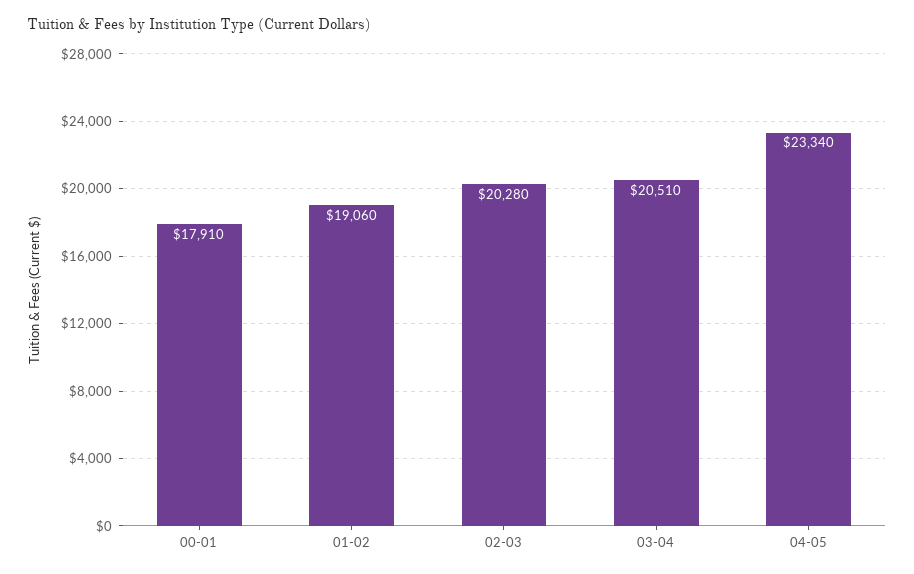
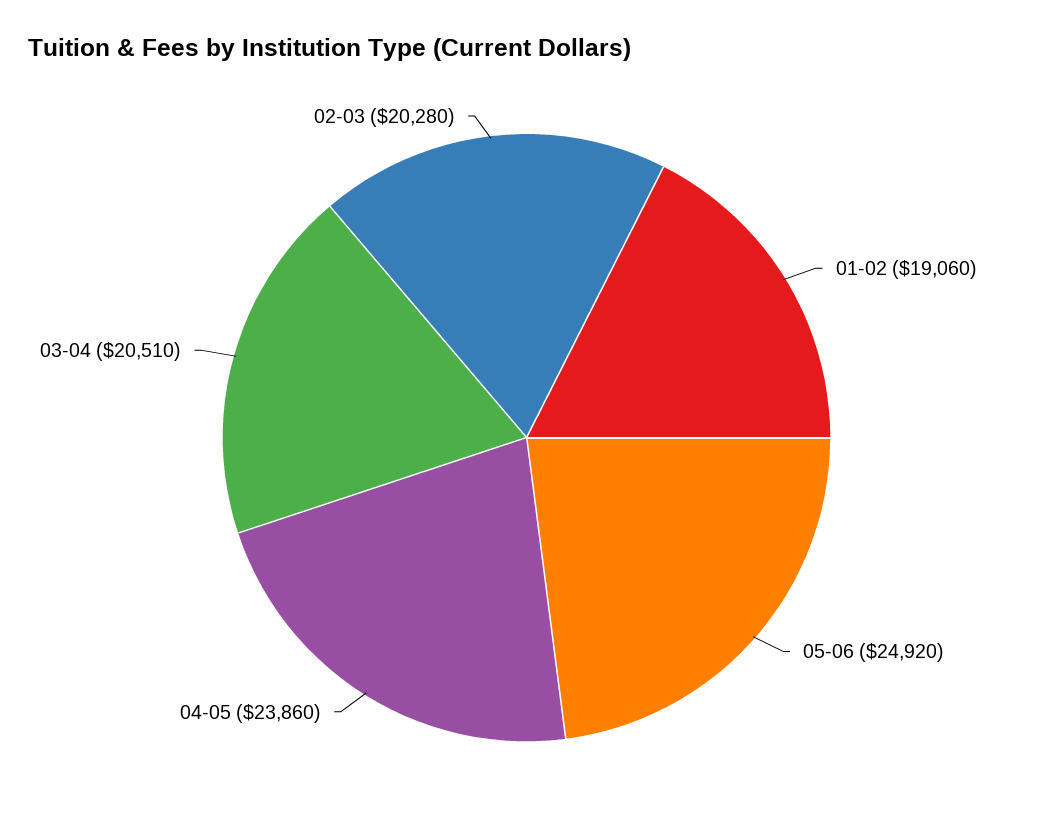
00-01: 17910 -> none
04-05: 23340 -> 23860
05-06: none -> 24920

